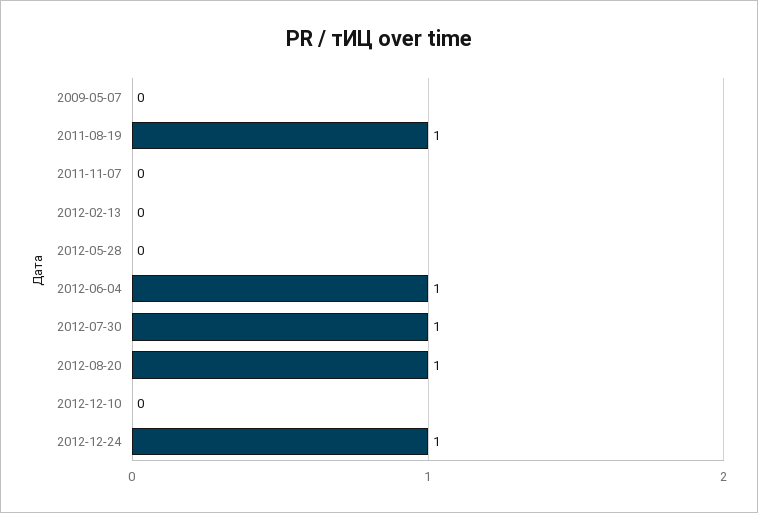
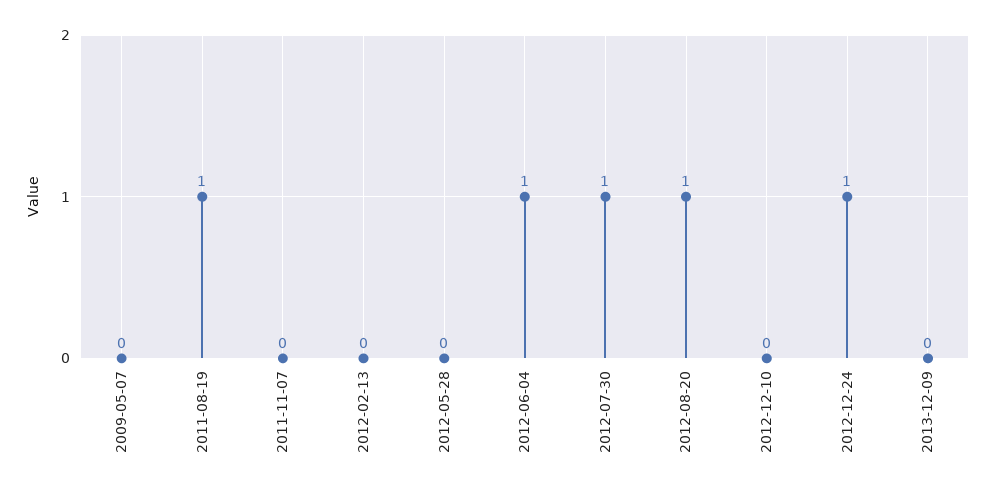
2013-12-09: none -> 0

